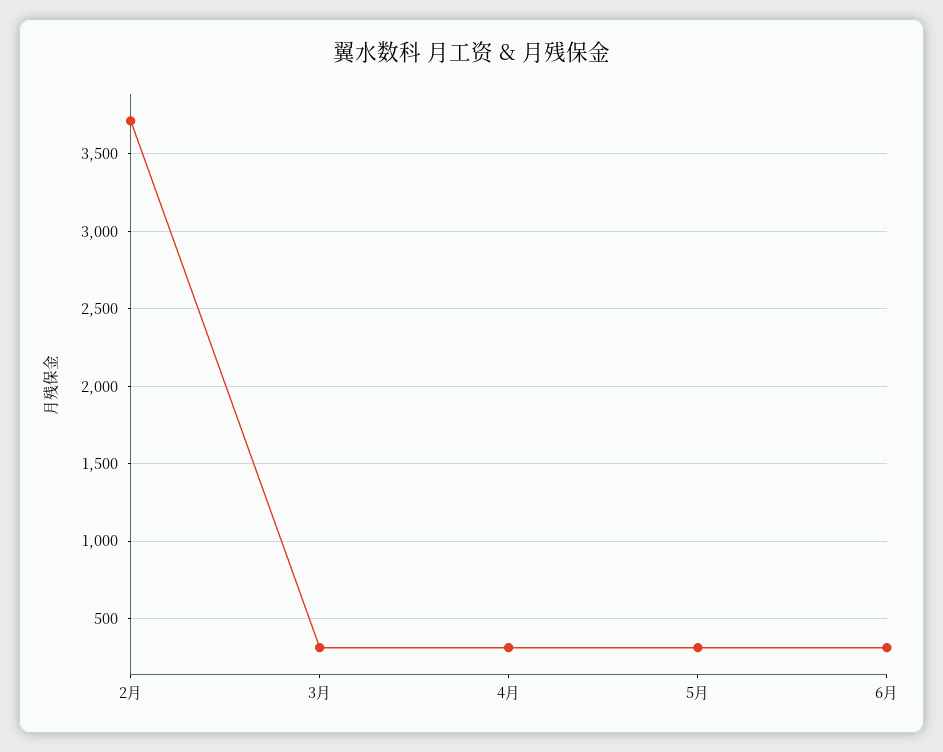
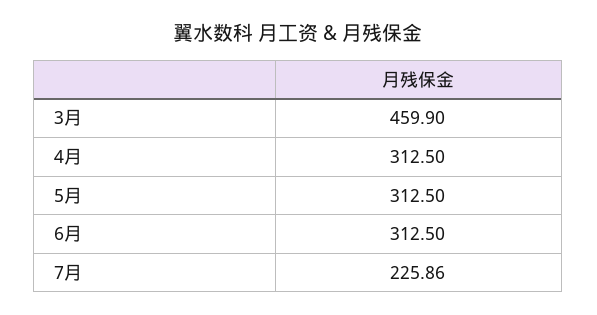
2月: 3700 -> none
3月: 300 -> 459.9
7月: none -> 225.86

